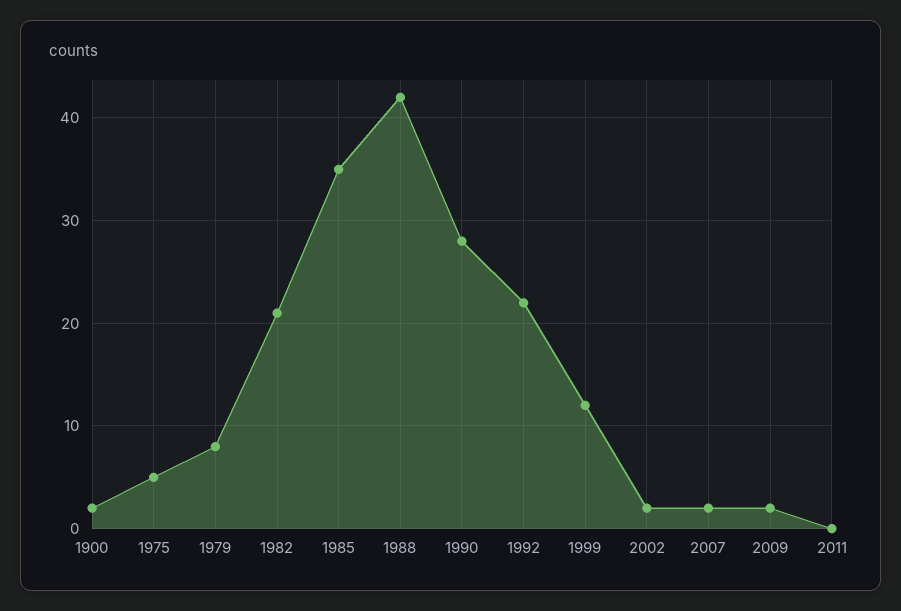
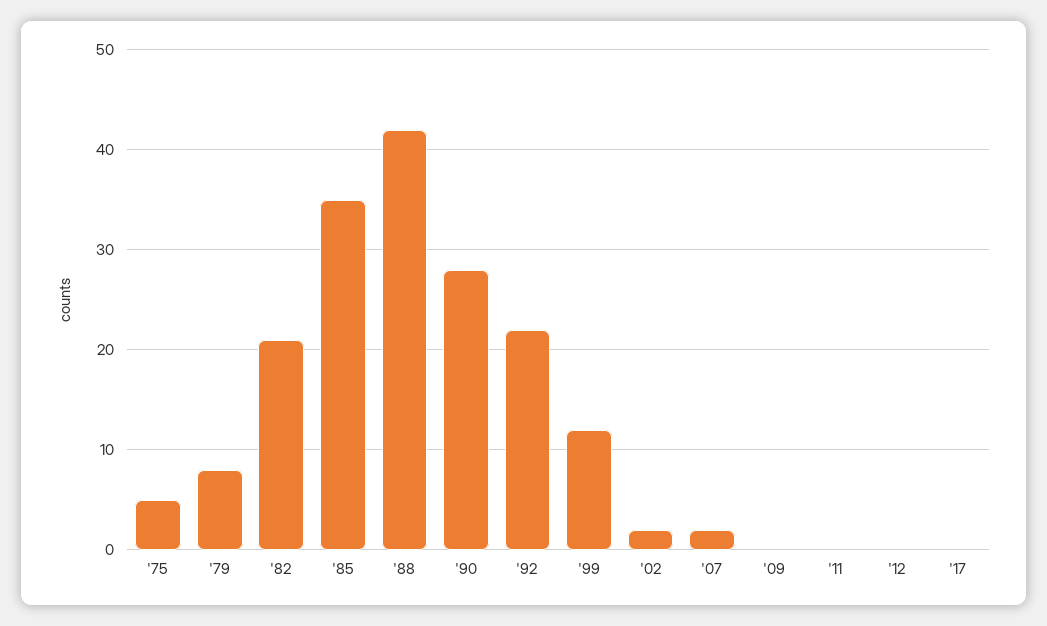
1900: 2 -> none
2009: 2 -> 0
'12: none -> 0
'17: none -> 0

